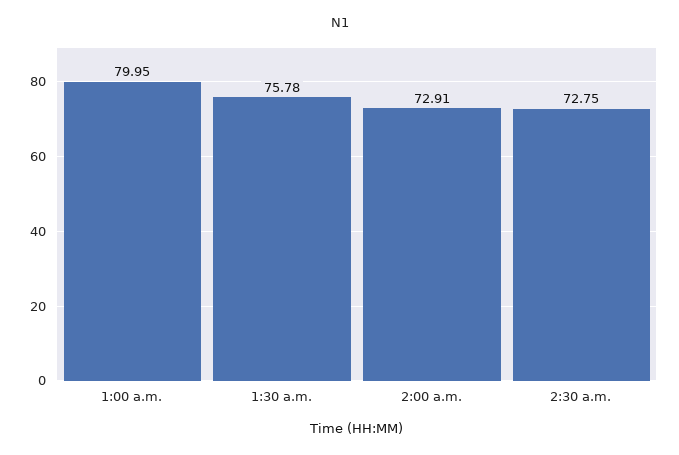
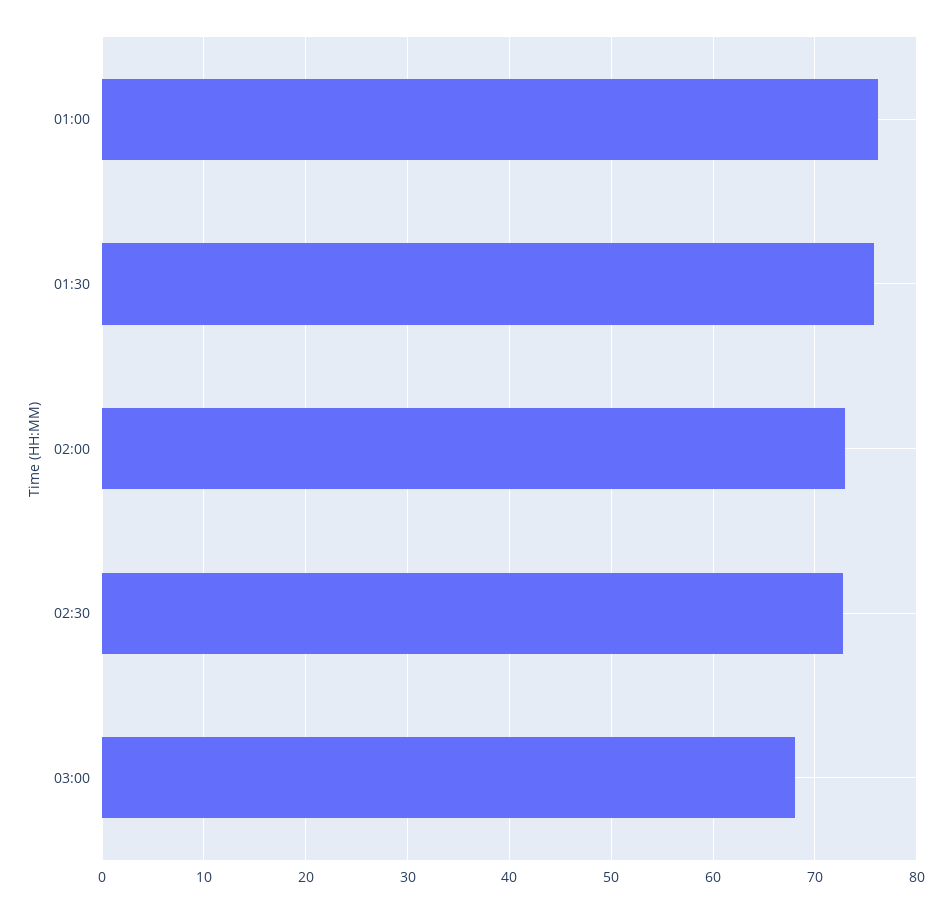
1:00 a.m.: 79.95 -> 76
03:00: none -> 68

